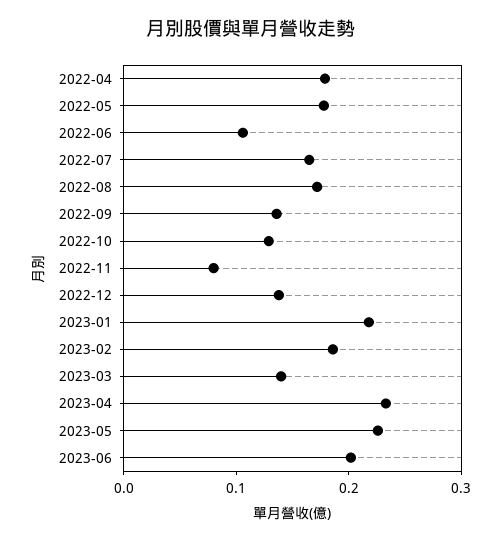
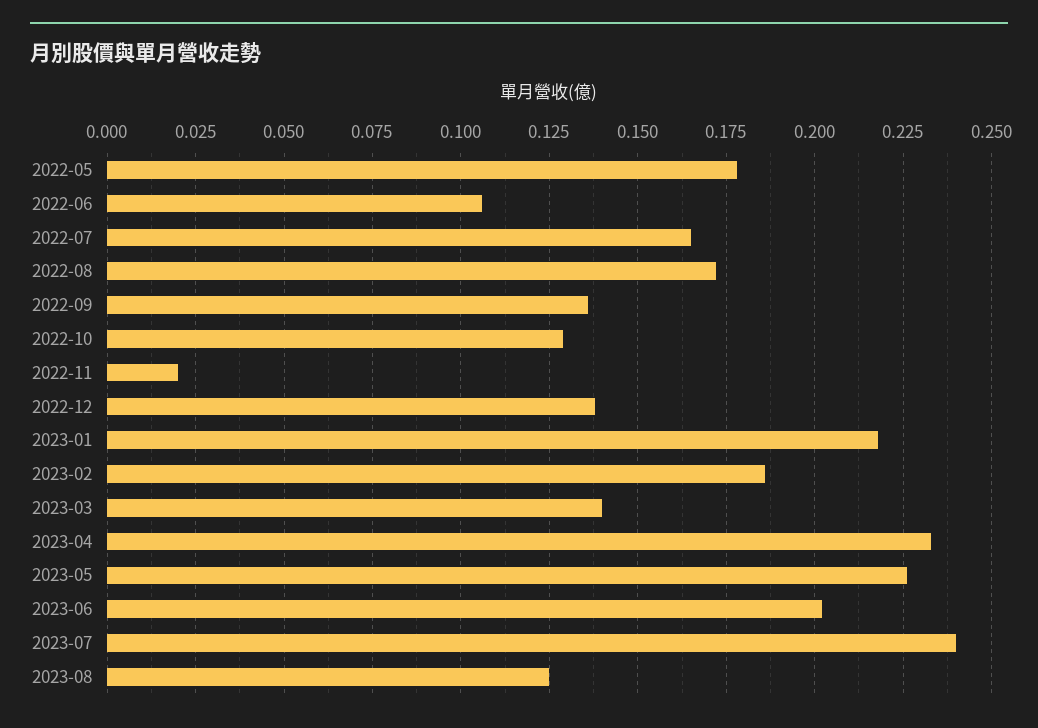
2022-04: 0.18 -> none
2022-11: 0.08 -> 0.02
2023-07: none -> 0.24
2023-08: none -> 0.125

